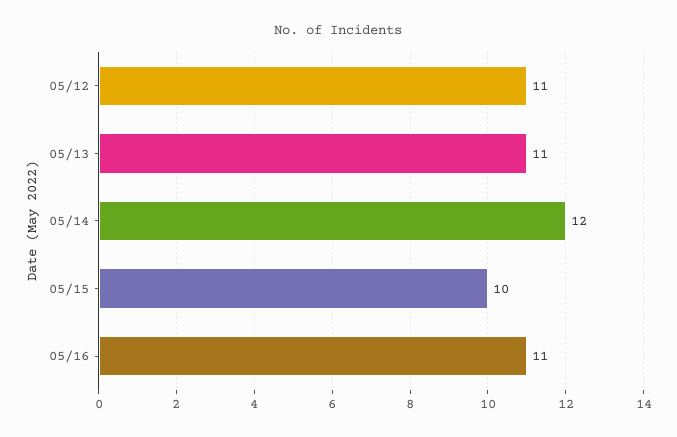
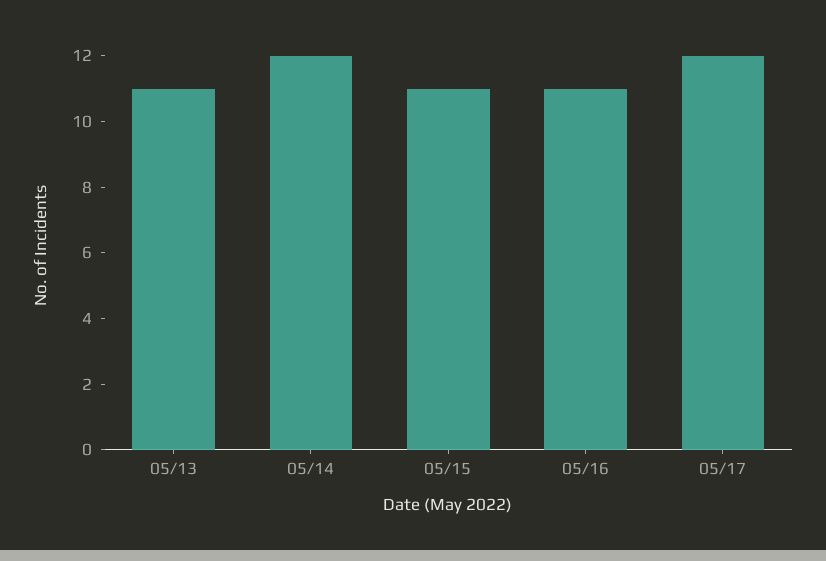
05/12: 11 -> none
05/15: 10 -> 11
05/17: none -> 12

